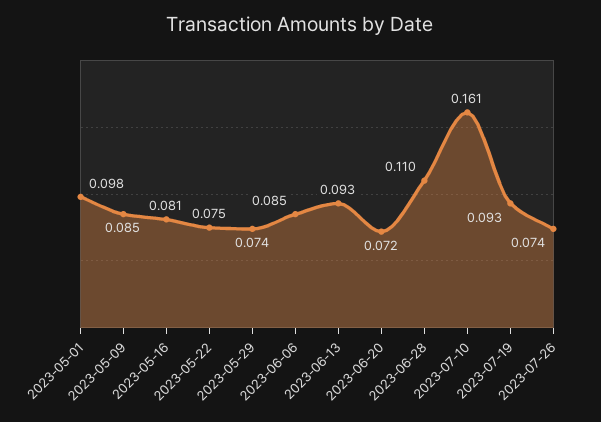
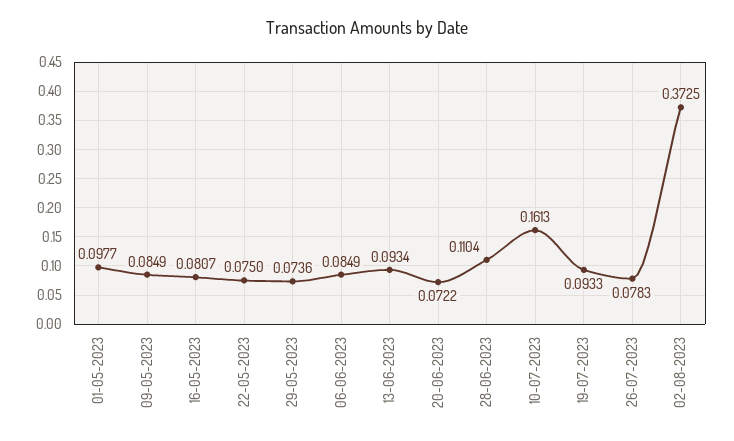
2023-07-26: 0.074 -> 0.0783
02-08-2023: none -> 0.3725

